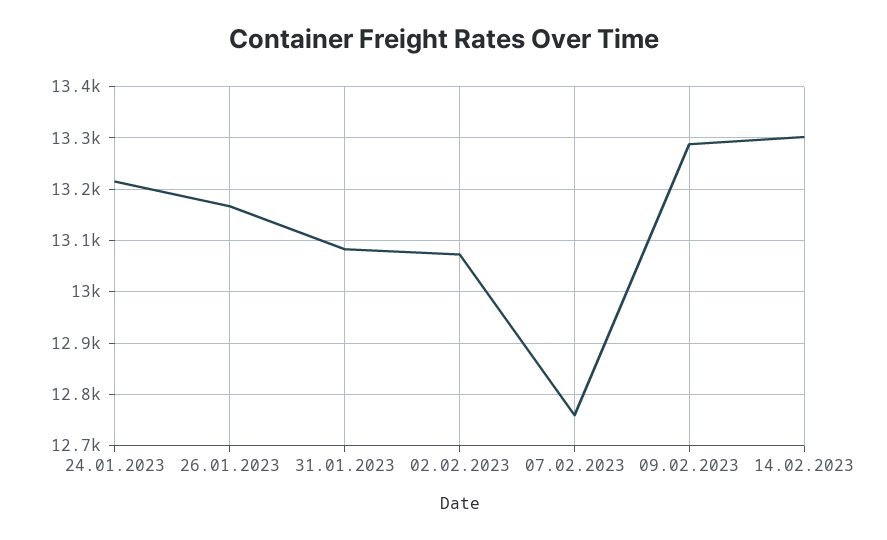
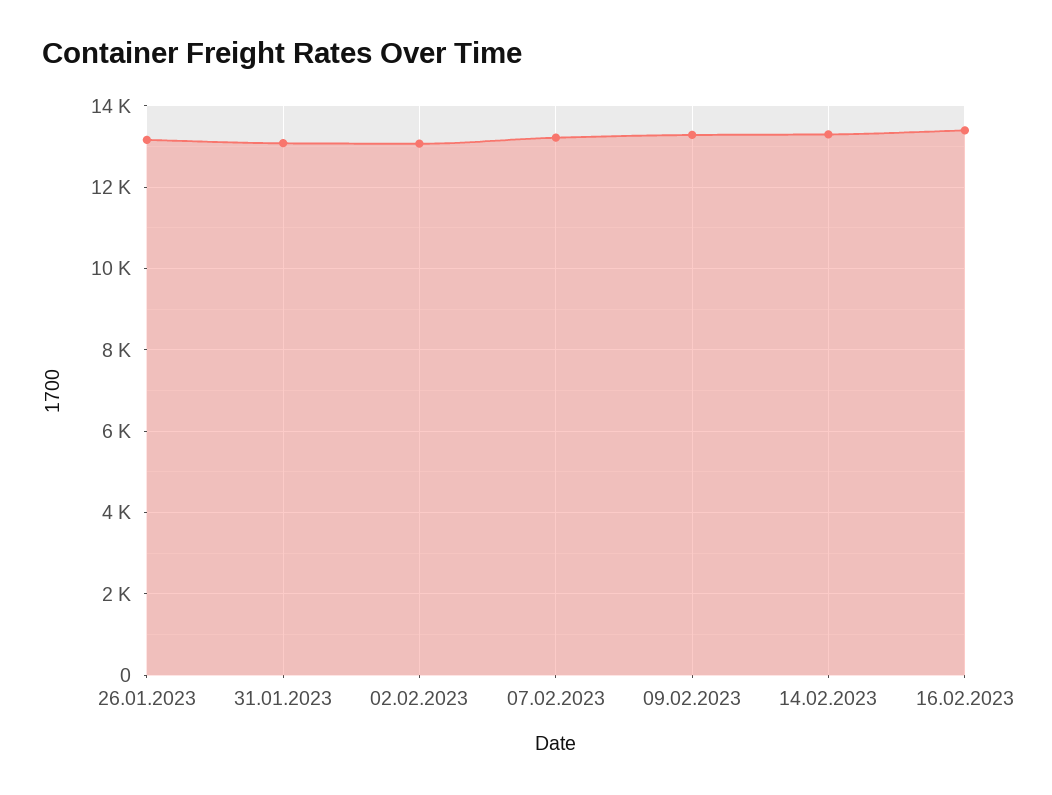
24.01.2023: 13220 -> none
07.02.2023: 12760 -> 13200
16.02.2023: none -> 13400

